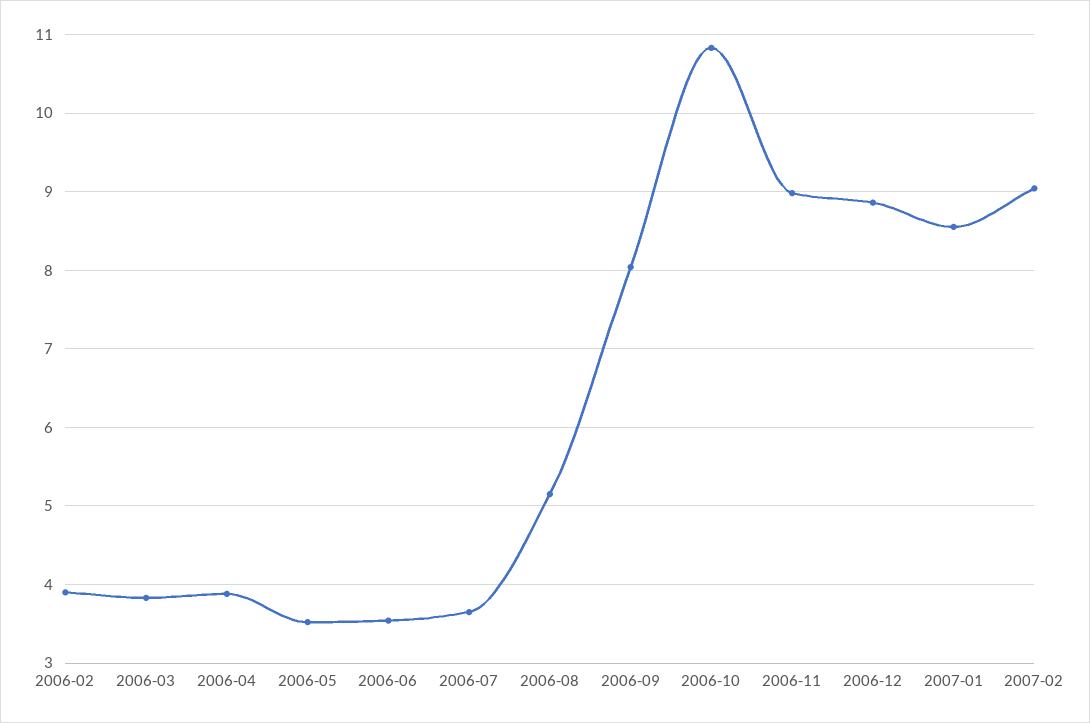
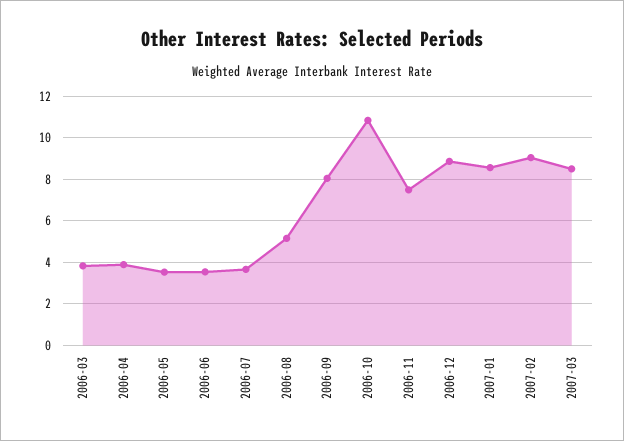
2006-02: 3.9 -> none
2006-11: 9 -> 7.5
2007-03: none -> 8.5

